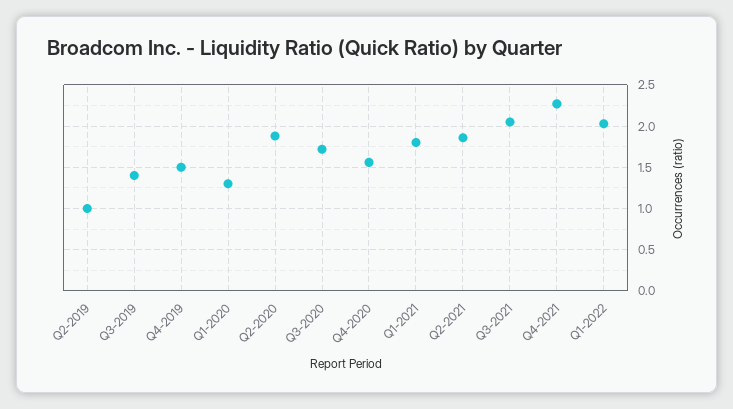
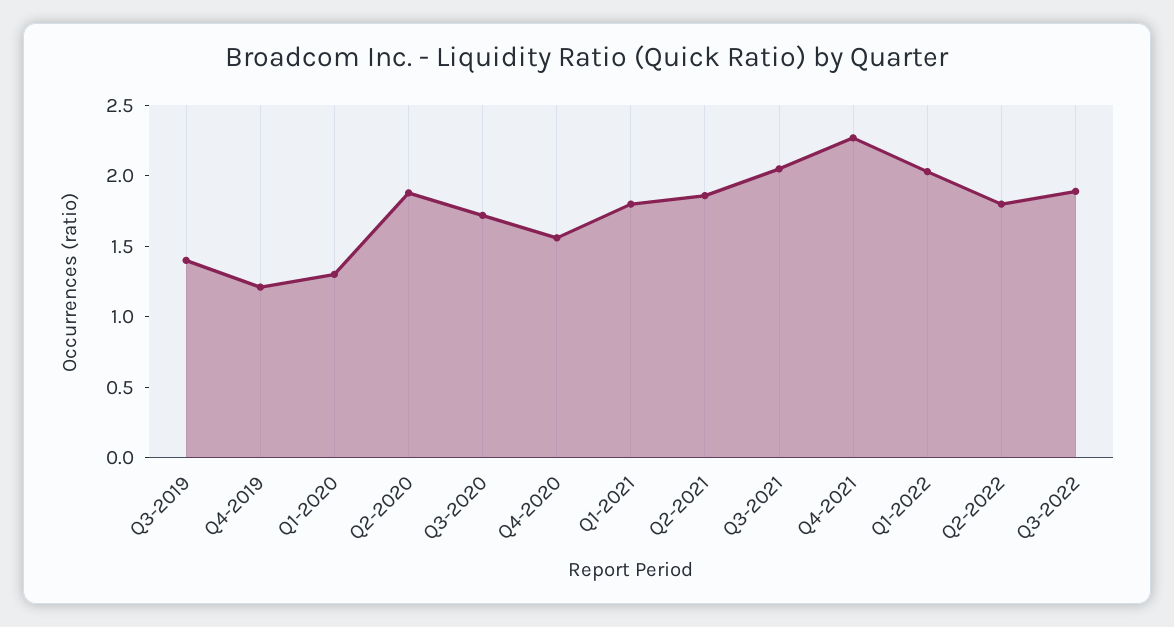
Q2-2019: 1 -> none
Q4-2019: 1.5 -> 1.2
Q2-2022: none -> 1.8
Q3-2022: none -> 1.9

